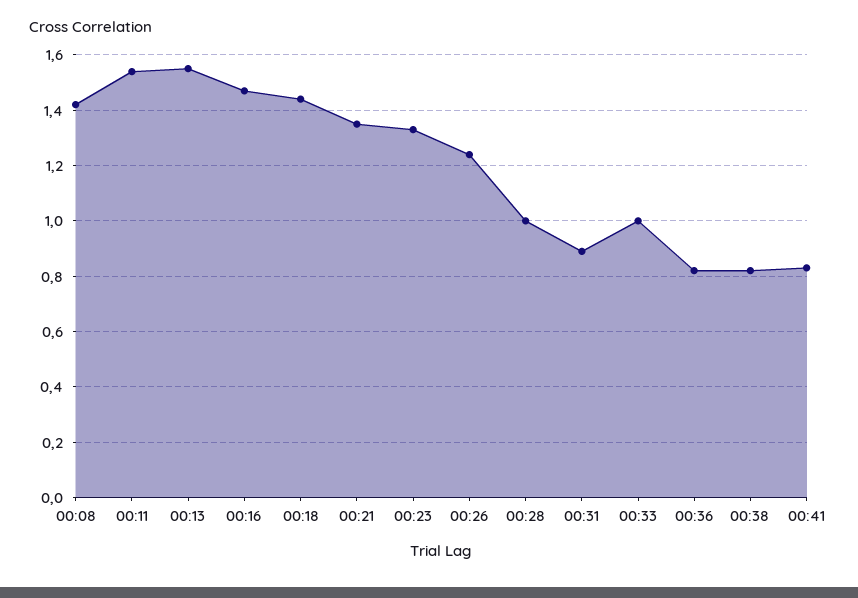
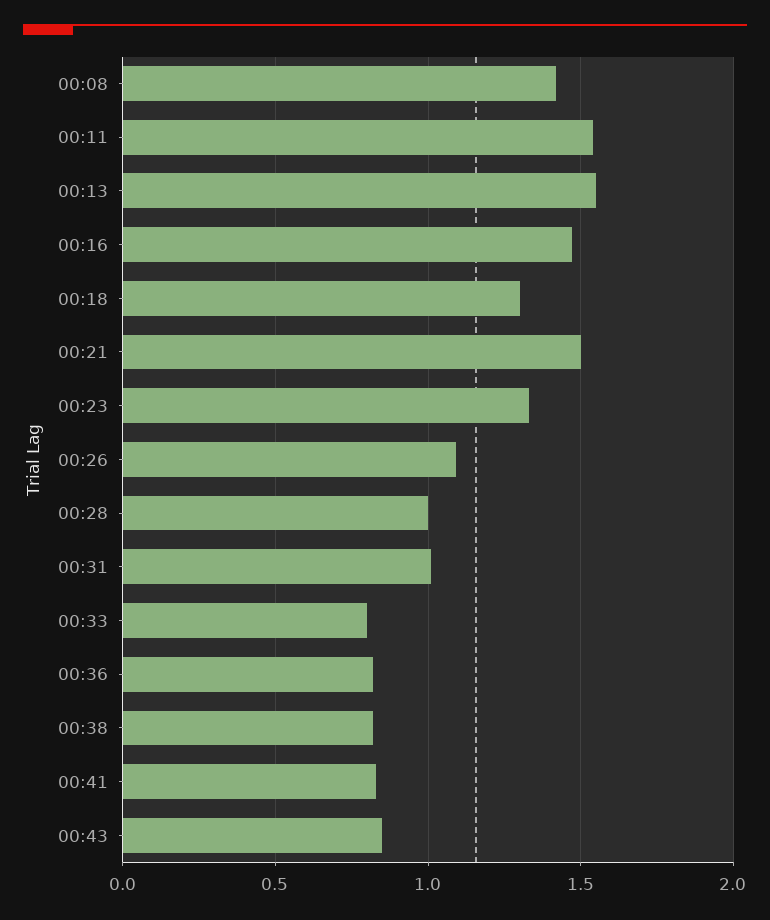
00:18: 1.45 -> 1.3
00:21: 1.35 -> 1.5
00:26: 1.25 -> 1.1
00:31: 0.9 -> 1
00:33: 1 -> 0.8
00:43: none -> 0.85

